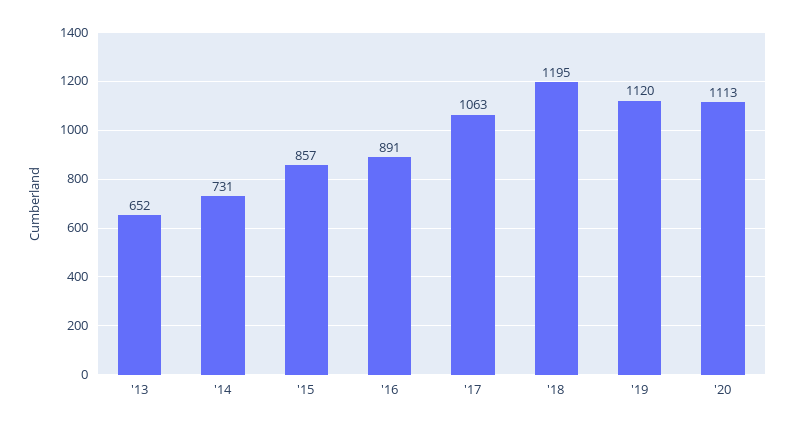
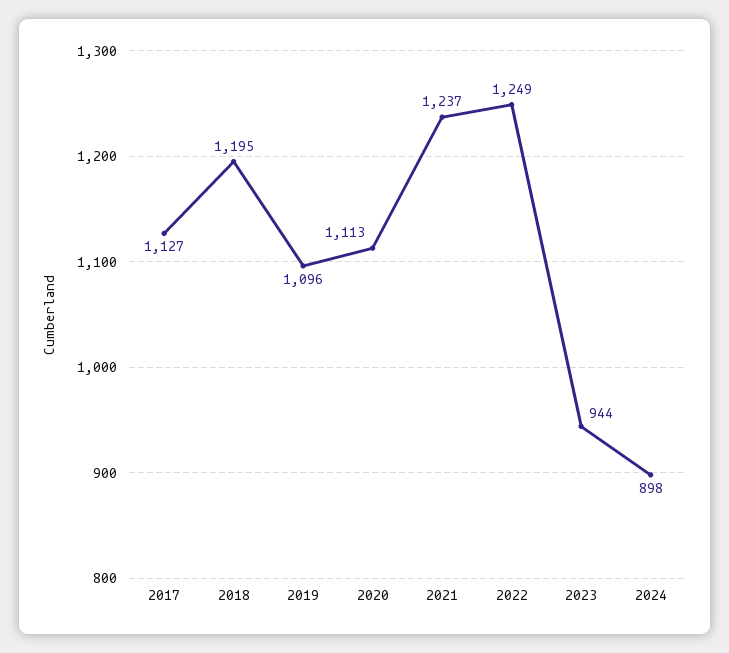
'13: 652 -> none
'14: 731 -> none
'15: 857 -> none
'16: 891 -> none
'17: 1063 -> 1127
'19: 1120 -> 1096
2021: none -> 1237
2022: none -> 1249
2023: none -> 944
2024: none -> 898

